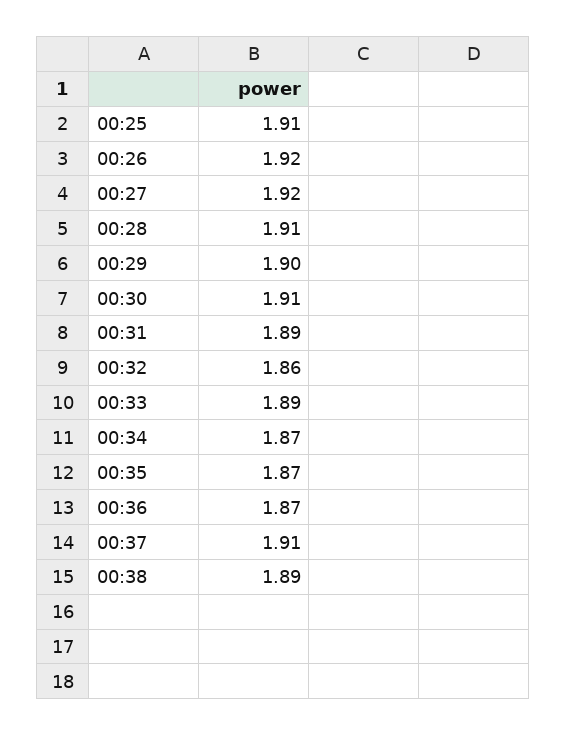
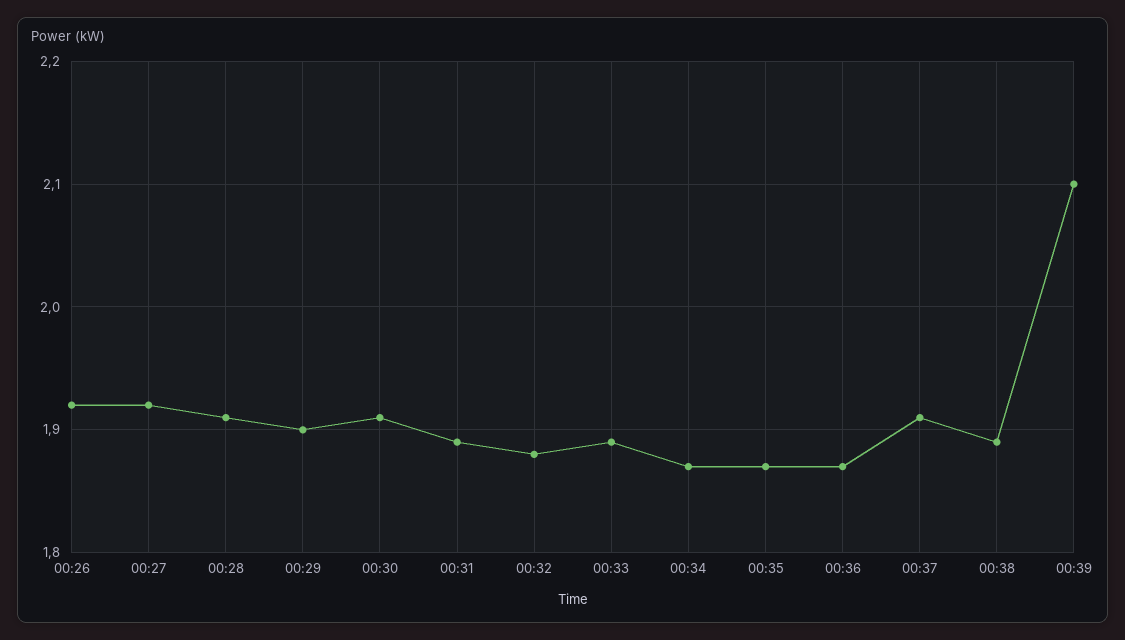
00:25: 1.91 -> none
00:32: 1.86 -> 1.88
00:39: none -> 2.1

